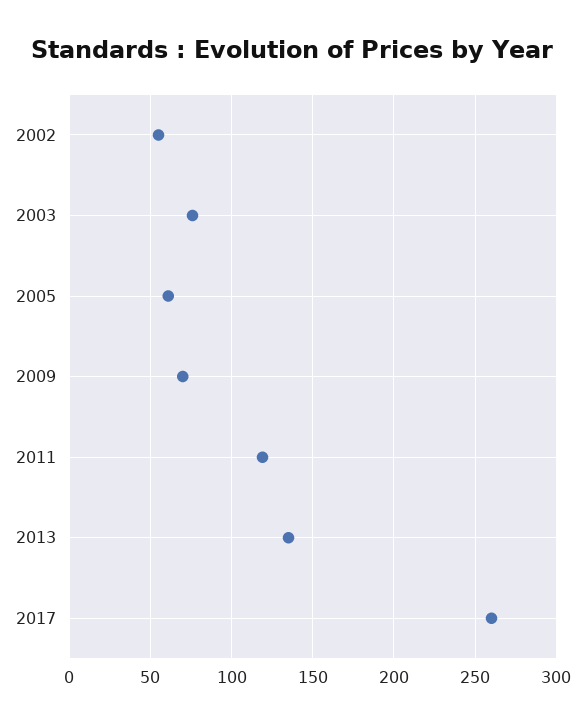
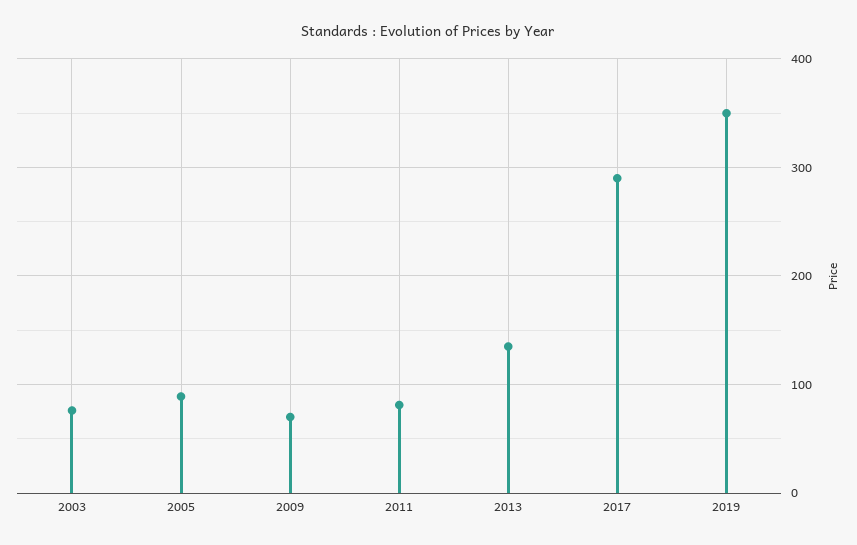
2002: 55 -> none
2005: 60 -> 90
2011: 120 -> 80
2017: 260 -> 290
2019: none -> 350

